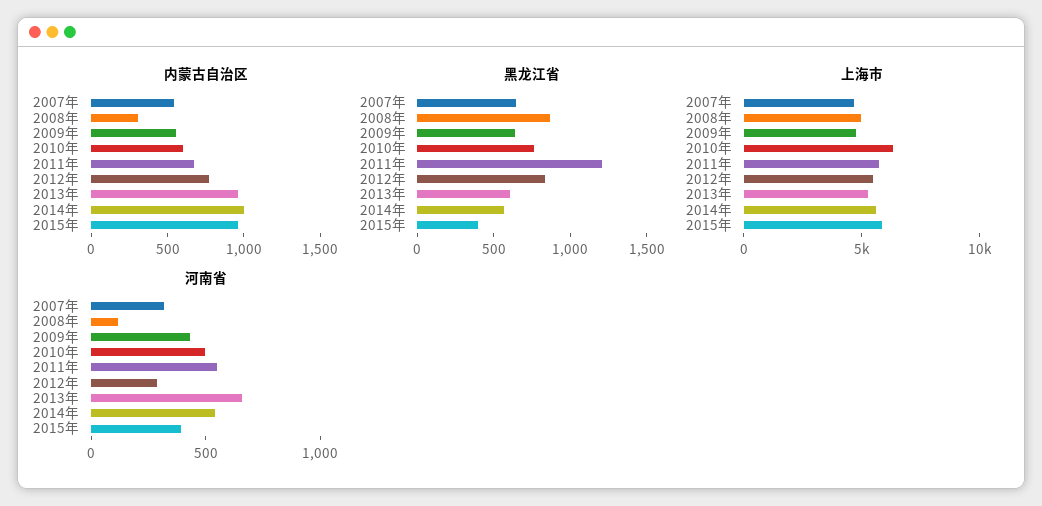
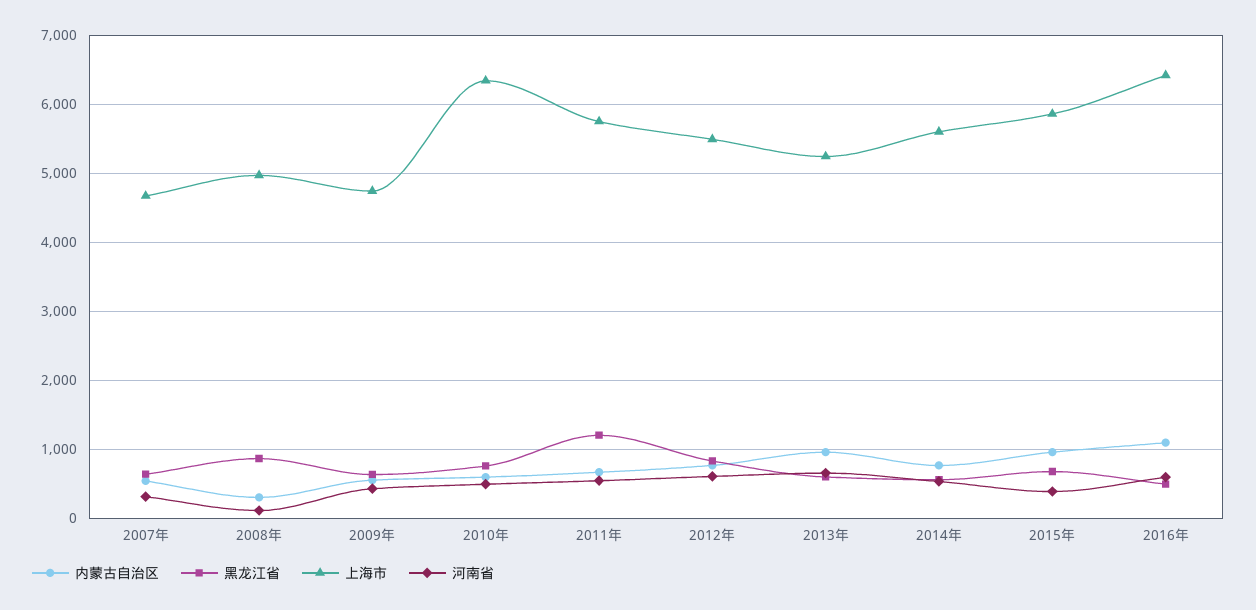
内蒙古自治区, 2014年: 1000 -> 800
黑龙江省, 2015年: 400 -> 700
河南省, 2012年: 300 -> 600
内蒙古自治区, 2016年: none -> 1100
黑龙江省, 2016年: none -> 500
上海市, 2016年: none -> 6400
河南省, 2016年: none -> 600

